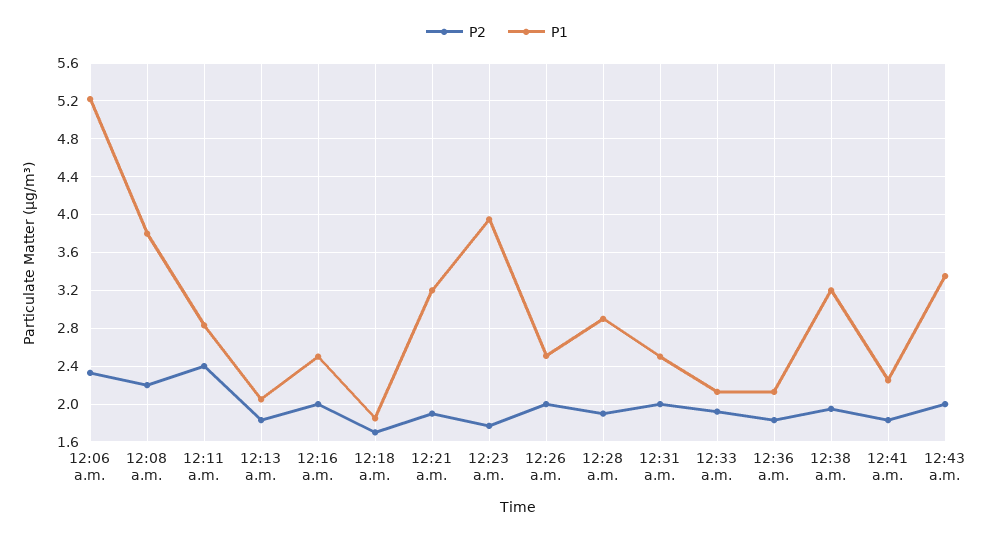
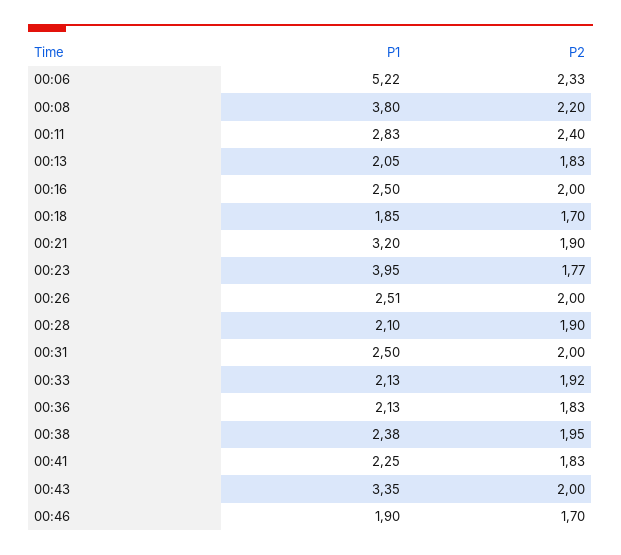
P1, 12:28 a.m.: 2.9 -> 2.1
P1, 12:38 a.m.: 3.2 -> 2.38
P1, 00:46: none -> 1.9
P2, 00:46: none -> 1.7

